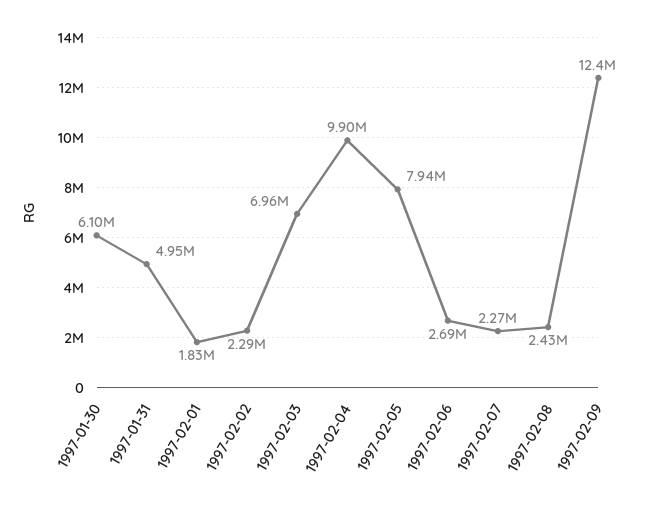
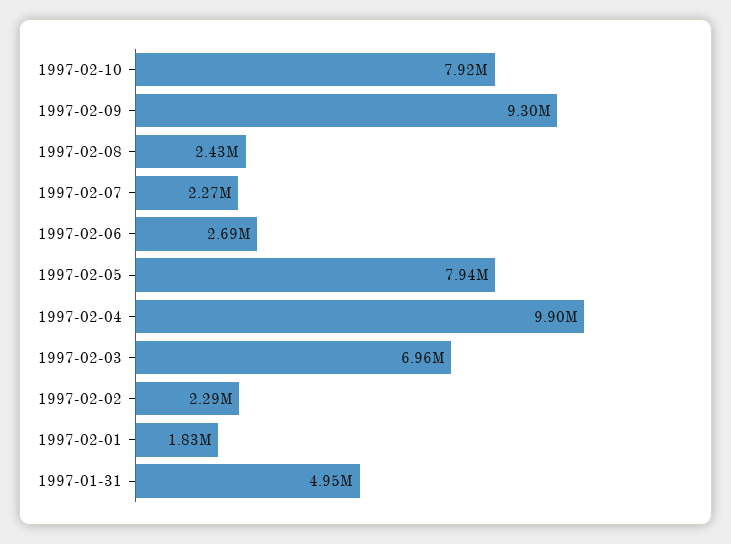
1997-01-30: 6100000 -> none
1997-02-09: 12400000 -> 9300000
1997-02-10: none -> 7920000

